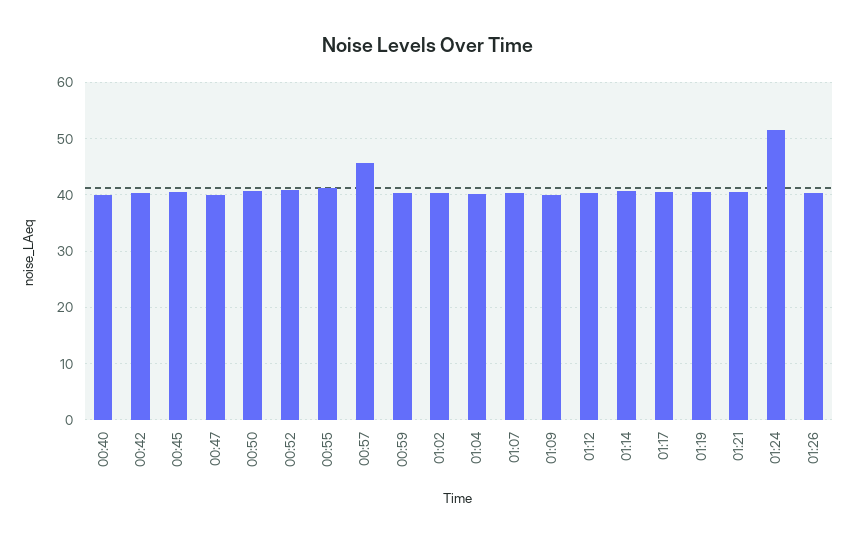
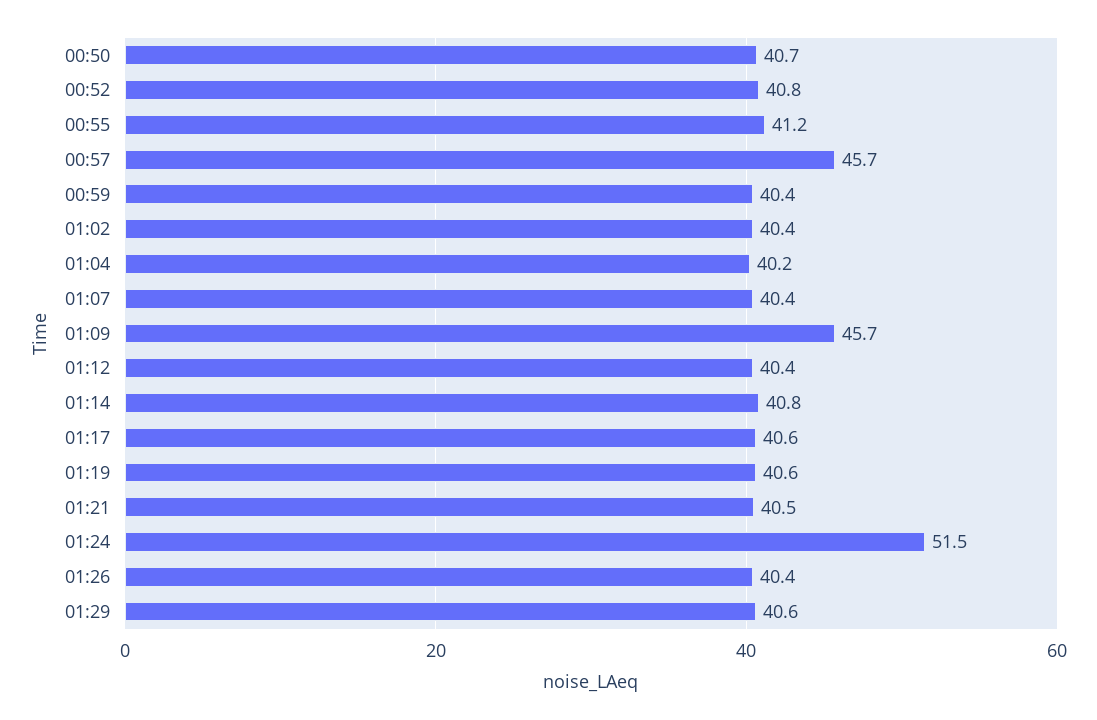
00:40: 40 -> none
00:42: 40 -> none
00:45: 40 -> none
00:47: 40 -> none
01:09: 40 -> 45.7
01:29: none -> 40.6

